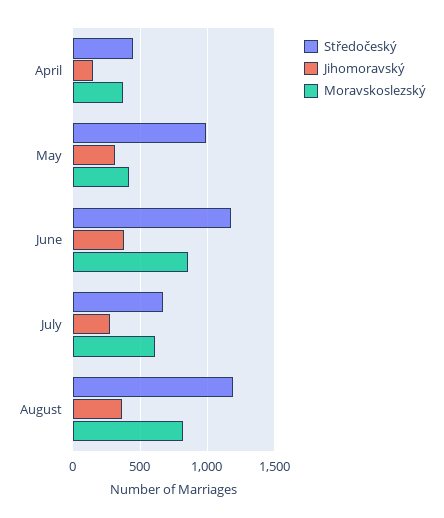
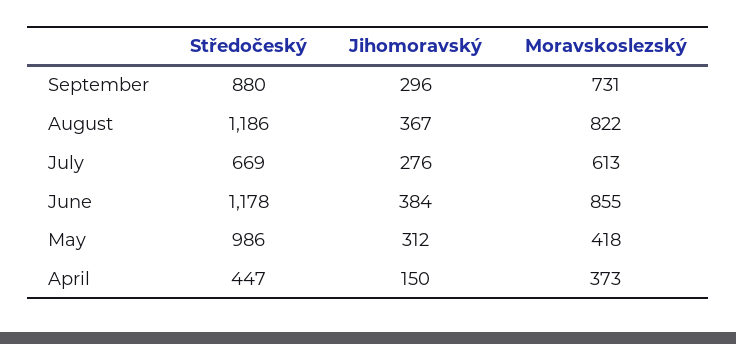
Středočeský, September: none -> 880
Jihomoravský, September: none -> 296
Moravskoslezský, September: none -> 731

